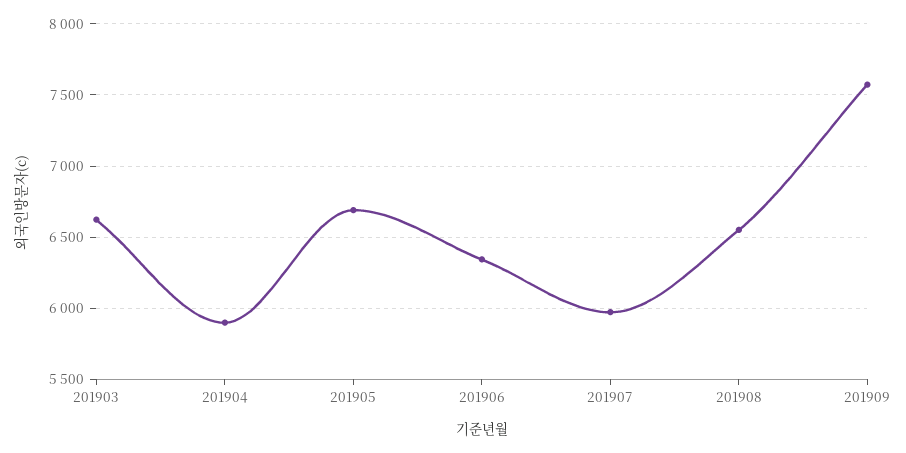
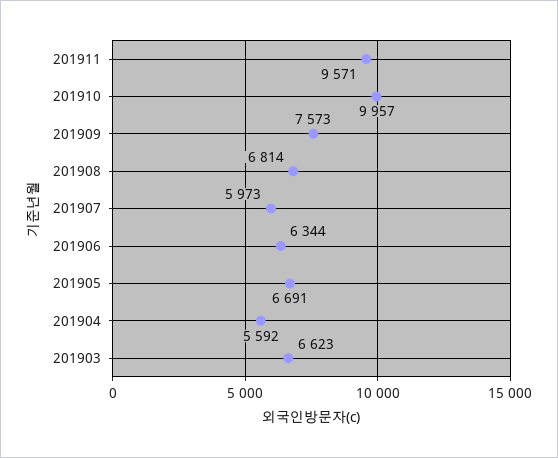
201904: 5900 -> 5592
201908: 6550 -> 6814
201911: none -> 9571
201910: none -> 9957

